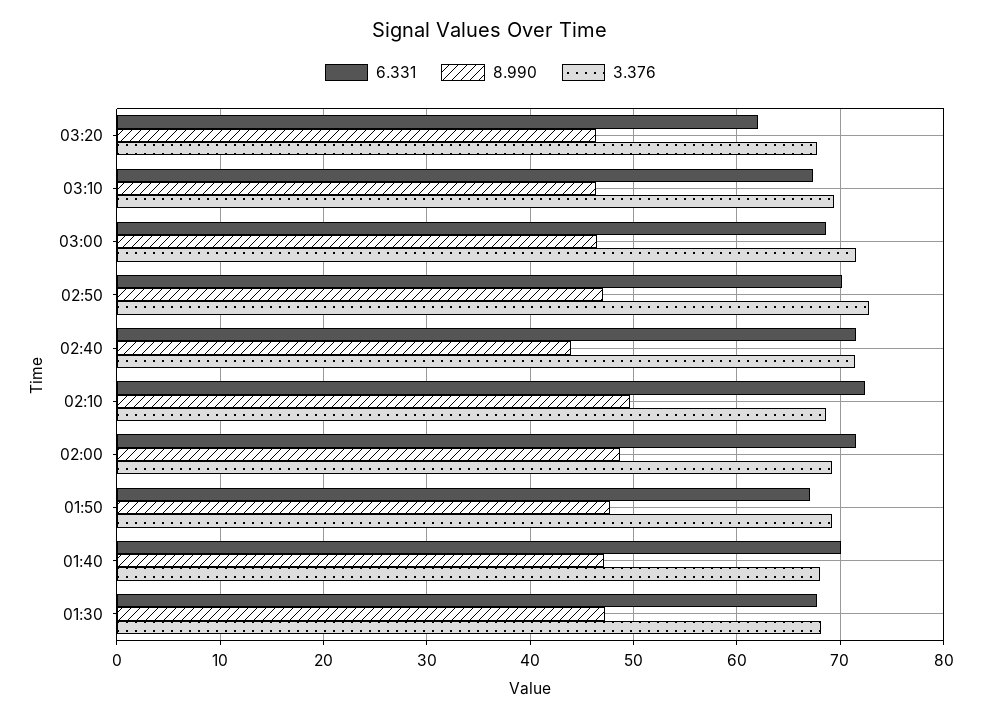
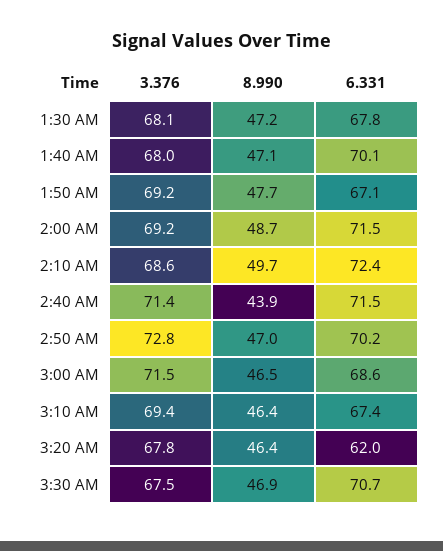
3.376, 3:30 AM: none -> 67.5
8.990, 3:30 AM: none -> 46.9
6.331, 3:30 AM: none -> 70.7

